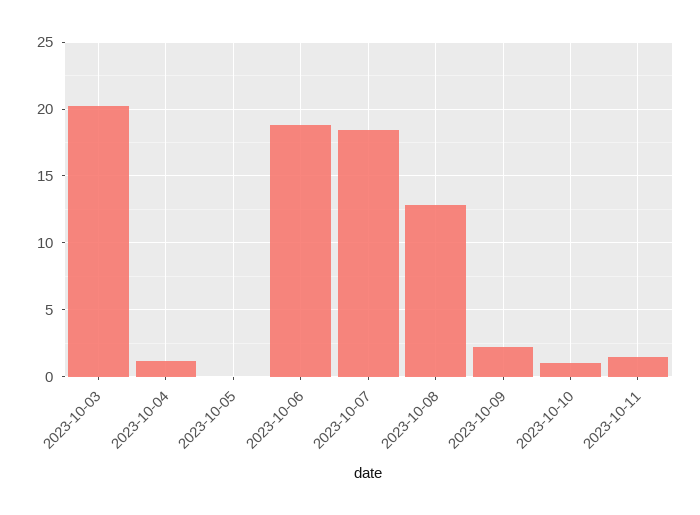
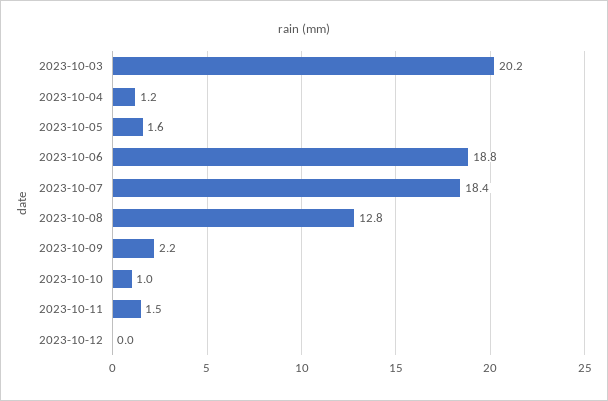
2023-10-05: 0 -> 1.6
2023-10-12: none -> 0

